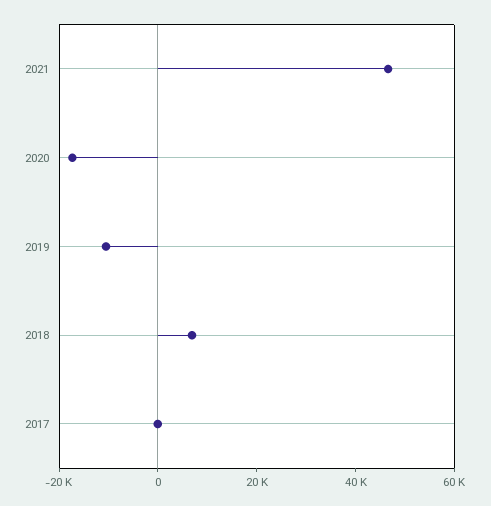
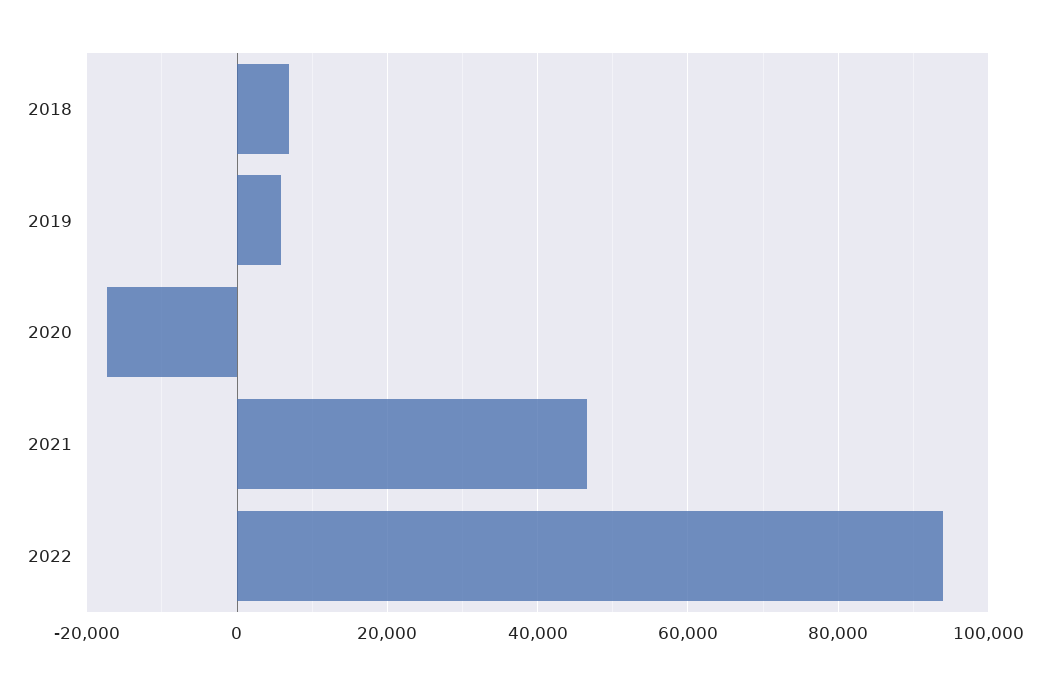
2019: -10000 -> 6000
2017: 0 -> none
2022: none -> 94000

